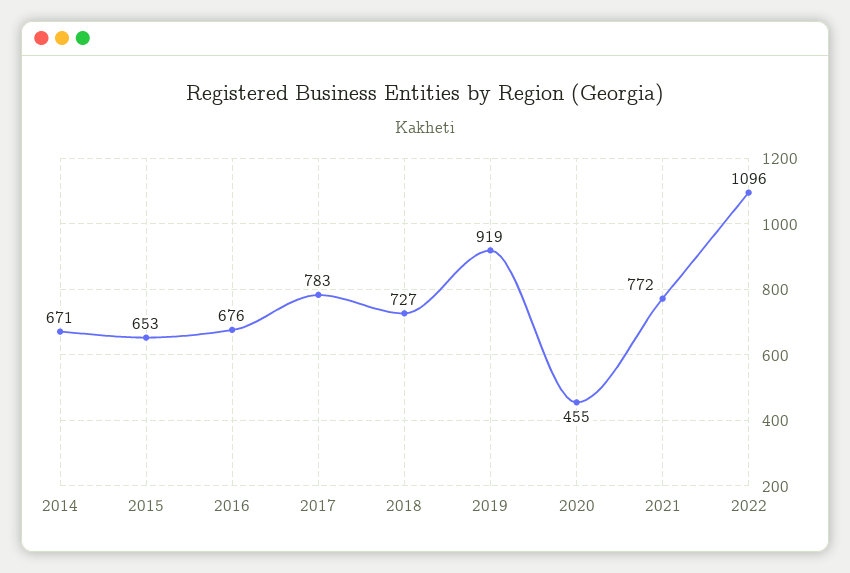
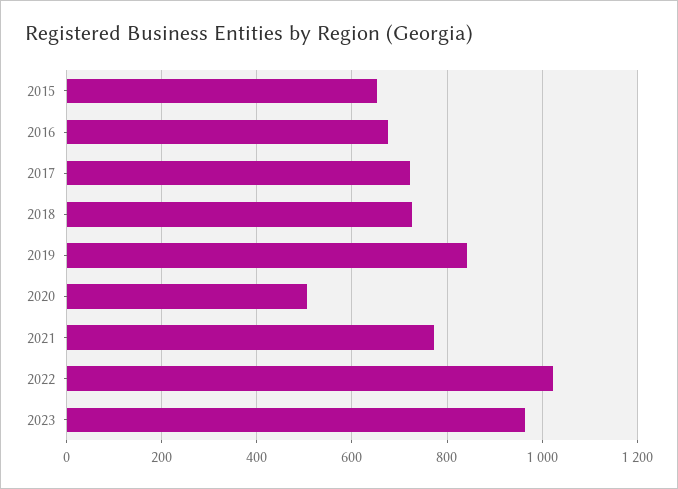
2014: 671 -> none
2017: 783 -> 720
2019: 919 -> 840
2020: 455 -> 500
2022: 1096 -> 1020
2023: none -> 960

